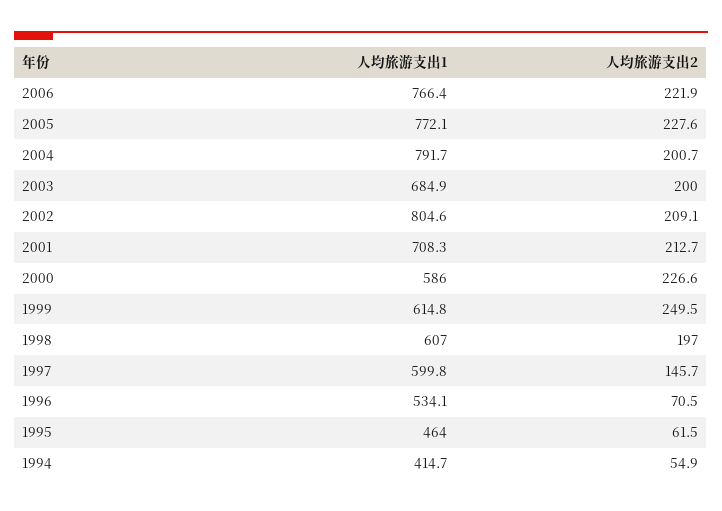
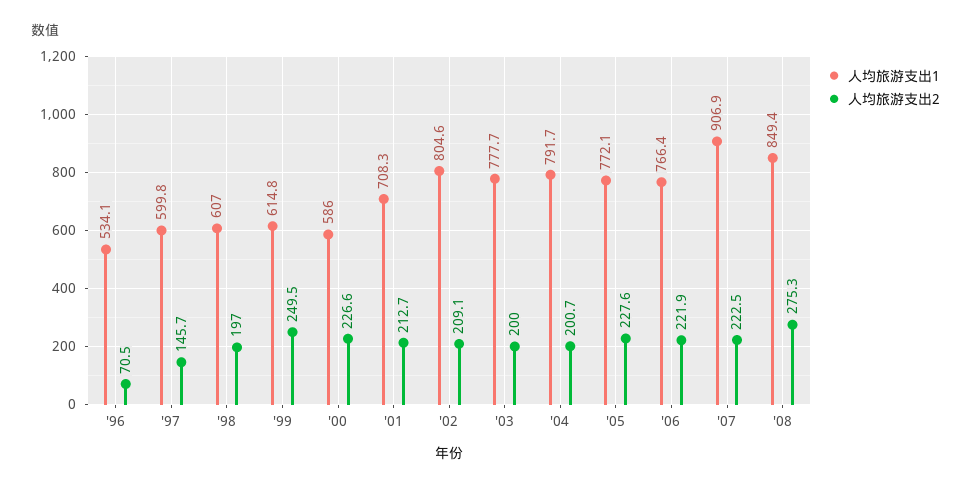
人均旅游支出1, 2003: 684.9 -> 777.7
人均旅游支出1, 1995: 464 -> none
人均旅游支出2, 1995: 61.5 -> none
人均旅游支出1, 1994: 414.7 -> none
人均旅游支出2, 1994: 54.9 -> none
人均旅游支出1, '07: none -> 906.9
人均旅游支出2, '07: none -> 222.5
人均旅游支出1, '08: none -> 849.4
人均旅游支出2, '08: none -> 275.3

